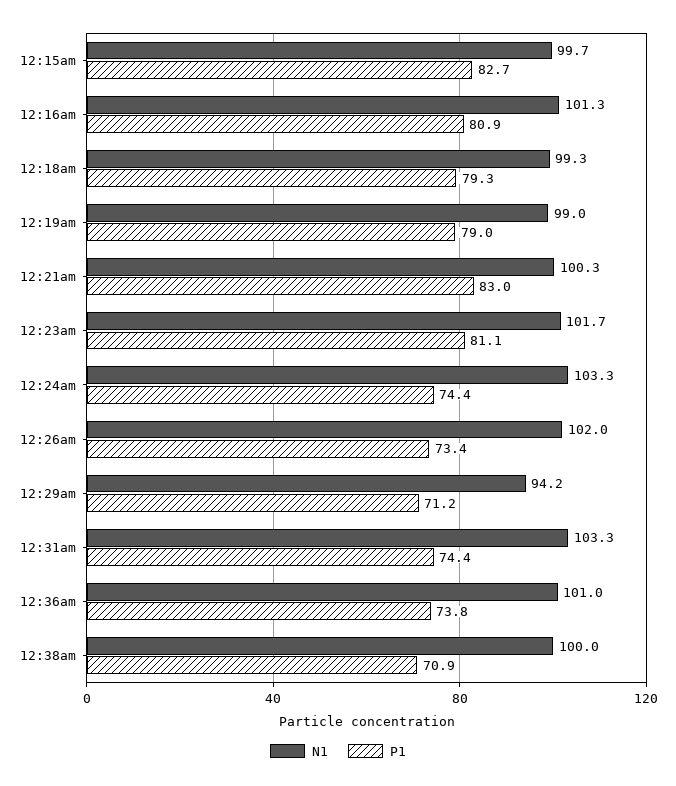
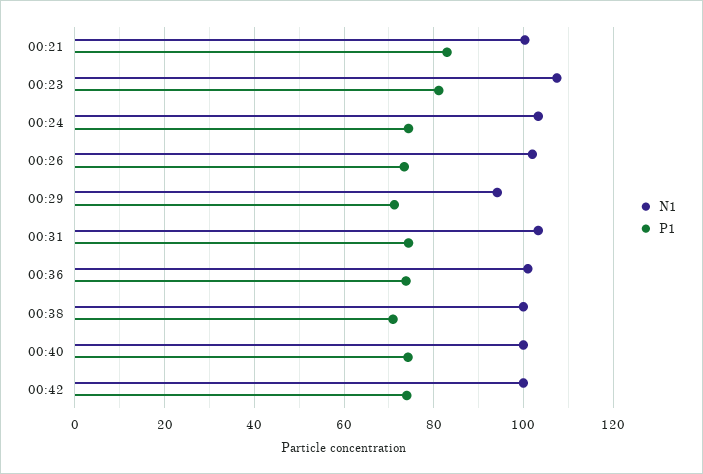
N1, 12:15am: 99.7 -> none
P1, 12:15am: 82.7 -> none
N1, 12:16am: 101.3 -> none
P1, 12:16am: 80.9 -> none
N1, 12:18am: 99.3 -> none
P1, 12:18am: 79.3 -> none
N1, 12:19am: 99 -> none
P1, 12:19am: 79 -> none
N1, 12:23am: 101.7 -> 108
N1, 00:40: none -> 100
P1, 00:40: none -> 74
N1, 00:42: none -> 100
P1, 00:42: none -> 74

